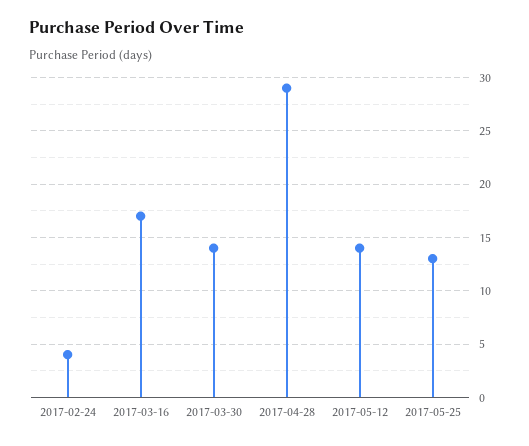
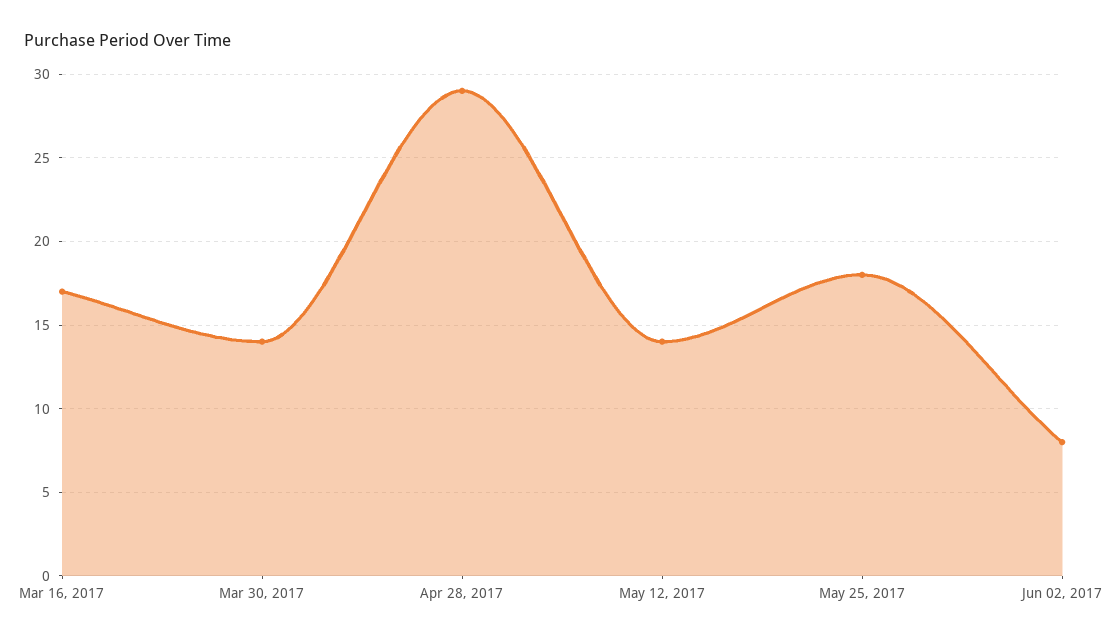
2017-02-24: 4 -> none
2017-05-25: 13 -> 18
Jun 02, 2017: none -> 8

